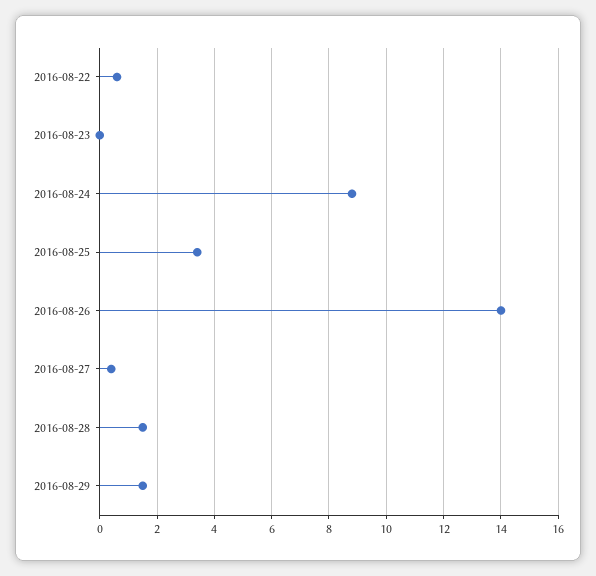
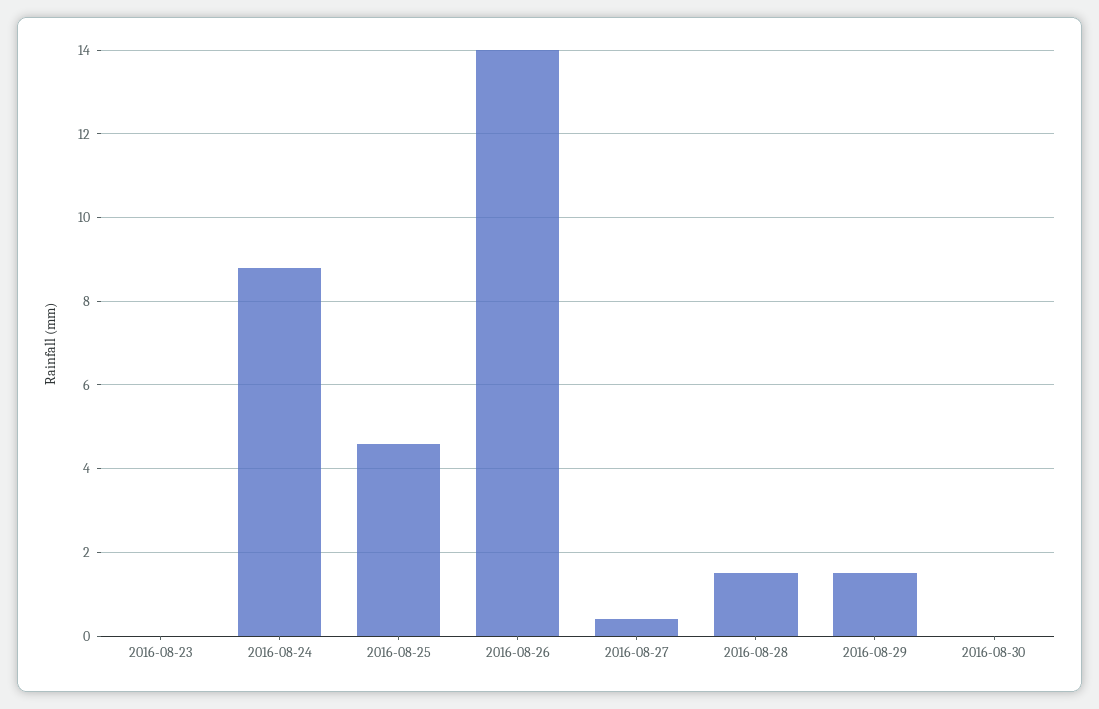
2016-08-22: 0.5 -> none
2016-08-25: 3.5 -> 4.5
2016-08-30: none -> 0

